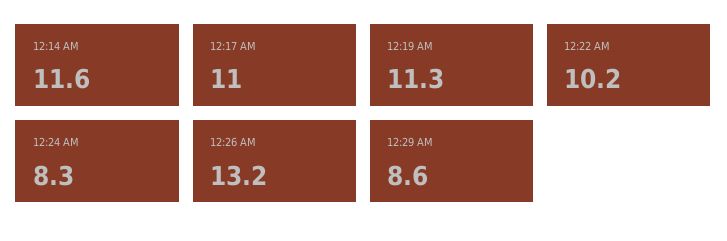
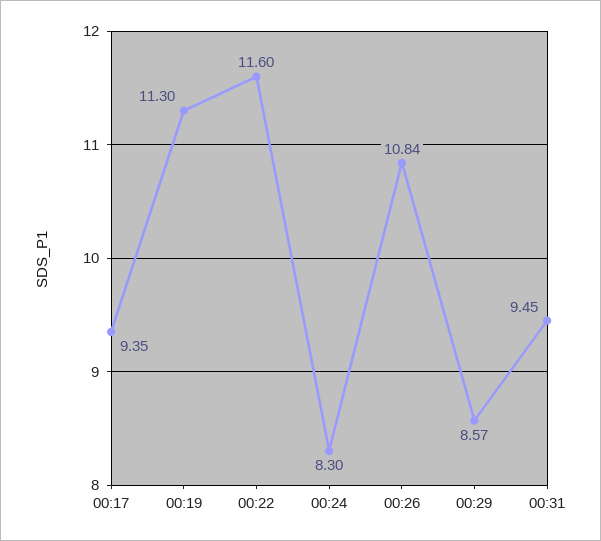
12:14 AM: 11.6 -> none
12:17 AM: 11 -> 9.35
12:22 AM: 10.2 -> 11.6
12:26 AM: 13.2 -> 10.84
00:31: none -> 9.45

